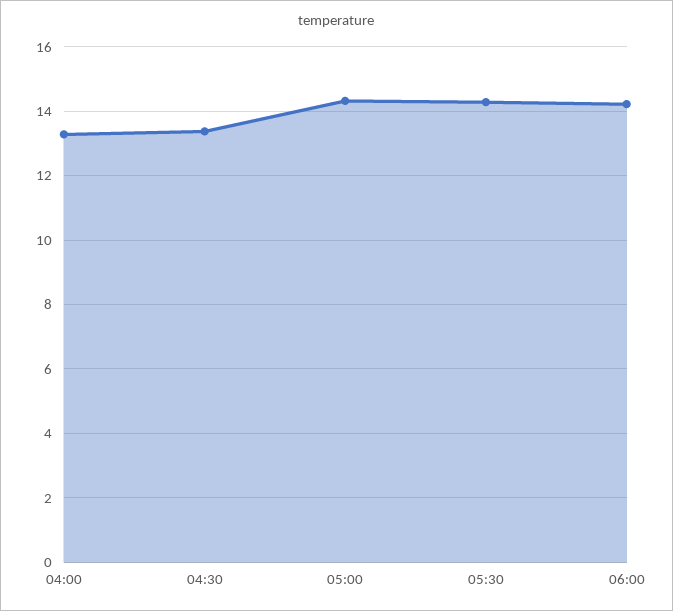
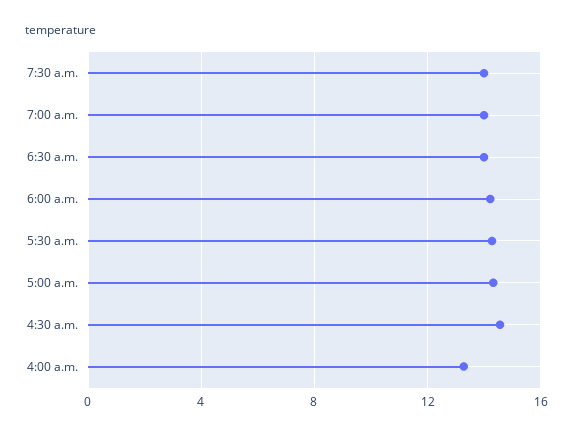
04:30: 13.4 -> 14.5
7:30 a.m.: none -> 14
7:00 a.m.: none -> 14
6:30 a.m.: none -> 14

